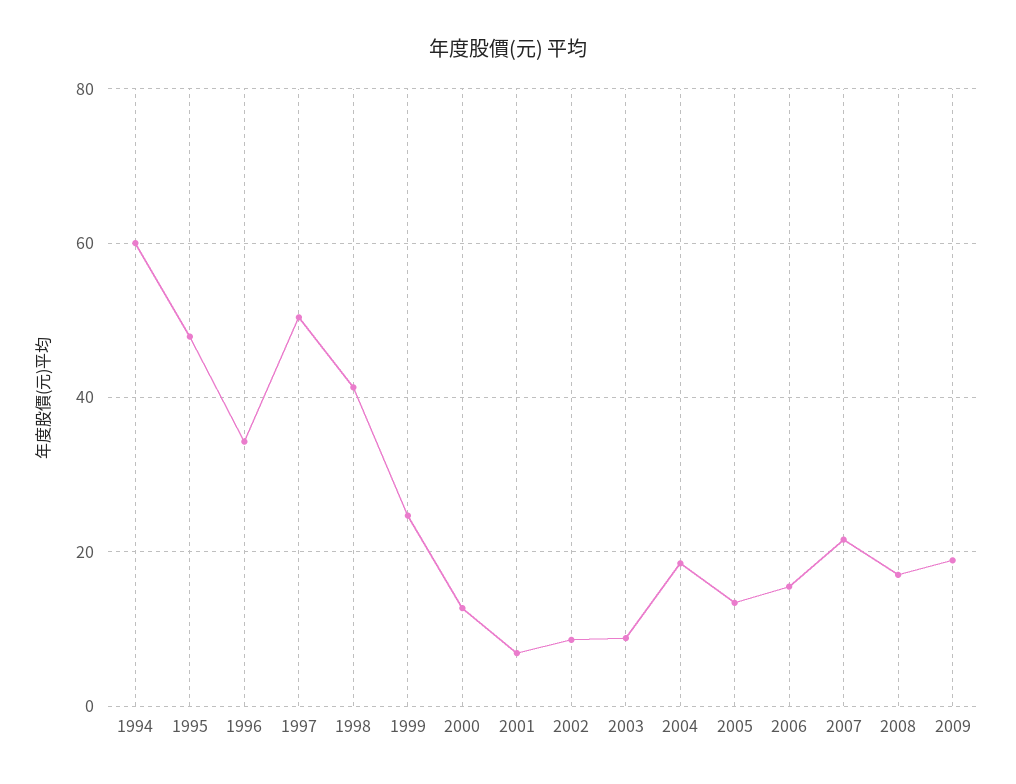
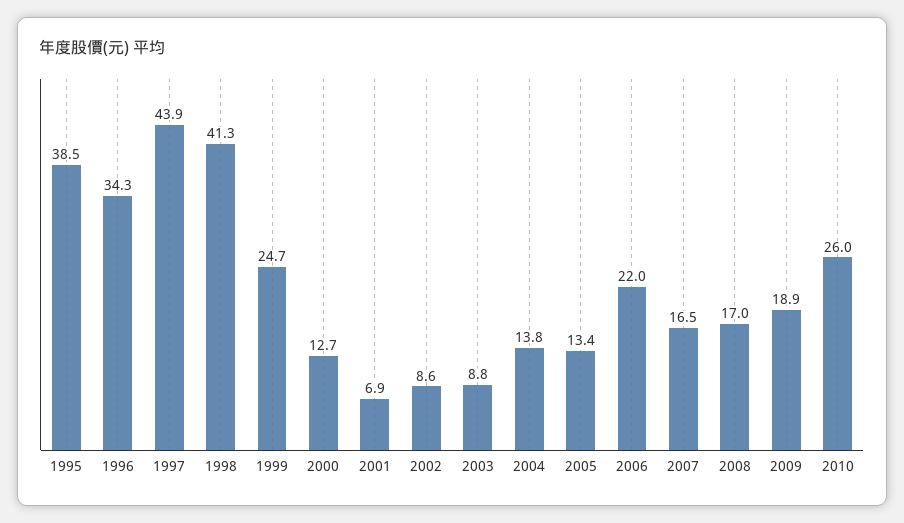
1994: 60 -> none
1995: 48 -> 38.5
1997: 50 -> 43.9
2004: 18 -> 13.8
2006: 16 -> 22
2007: 22 -> 16.5
2010: none -> 26

